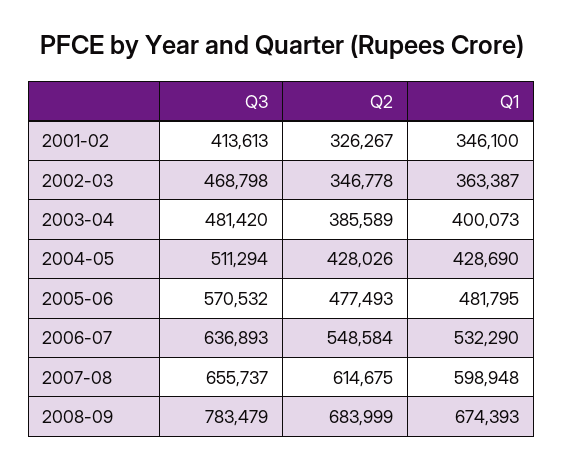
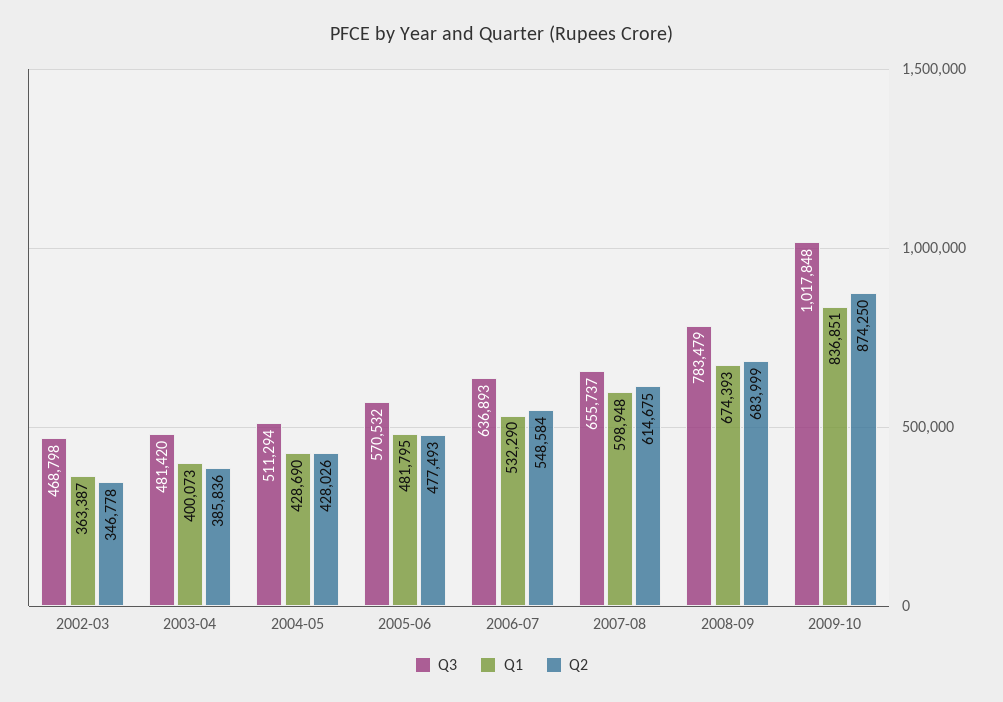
Q3, 2001-02: 413613 -> none
Q2, 2001-02: 326267 -> none
Q1, 2001-02: 346100 -> none
Q2, 2003-04: 385589 -> 385836
Q3, 2009-10: none -> 1017848
Q1, 2009-10: none -> 836851
Q2, 2009-10: none -> 874250

